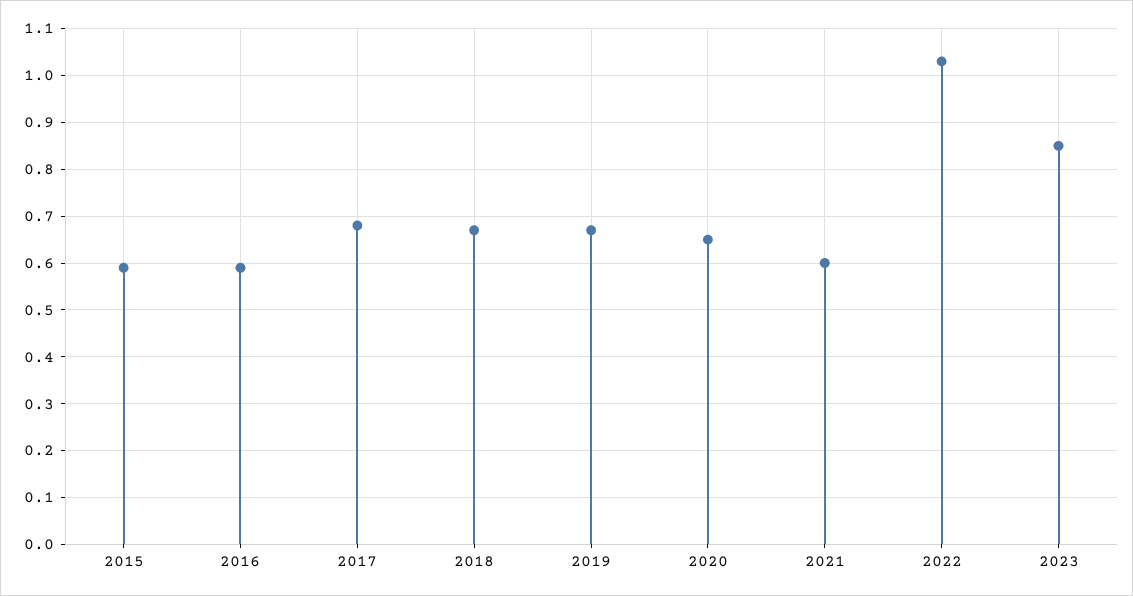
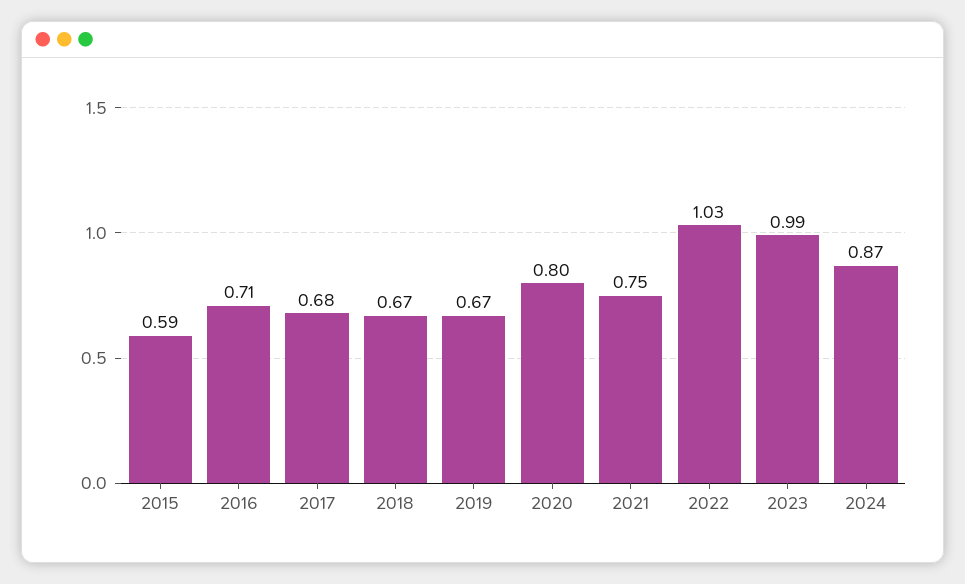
2016: 0.6 -> 0.71
2020: 0.65 -> 0.8
2021: 0.6 -> 0.75
2023: 0.85 -> 0.99
2024: none -> 0.87

